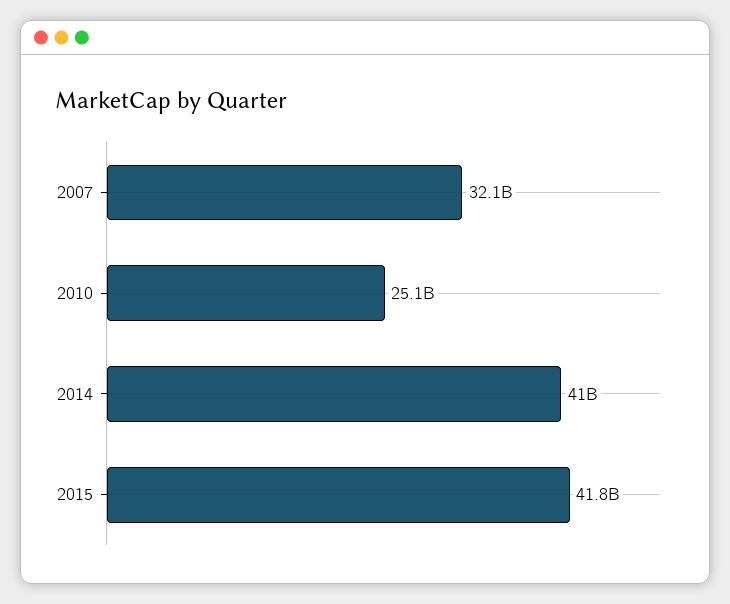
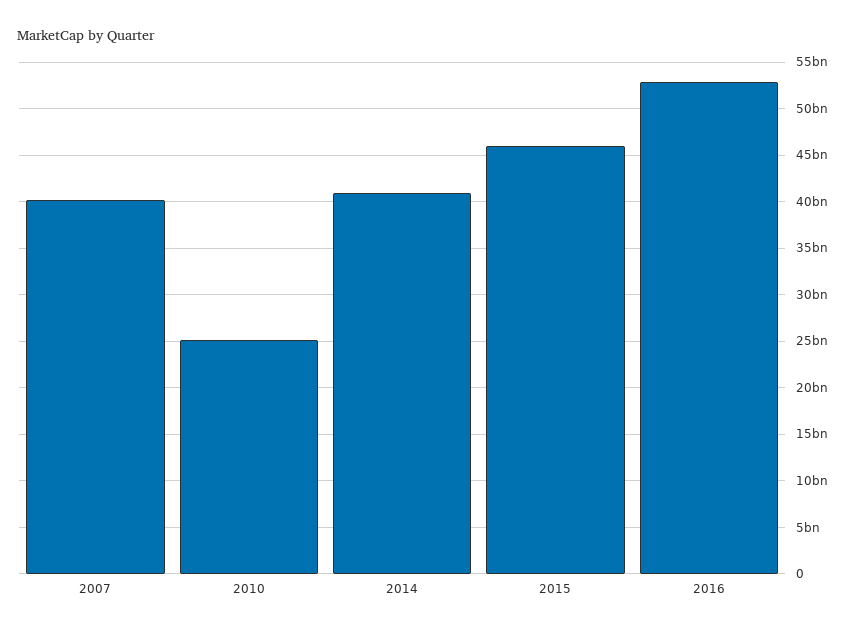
2007: 32100000000 -> 40000000000
2015: 41800000000 -> 46000000000
2016: none -> 53000000000

